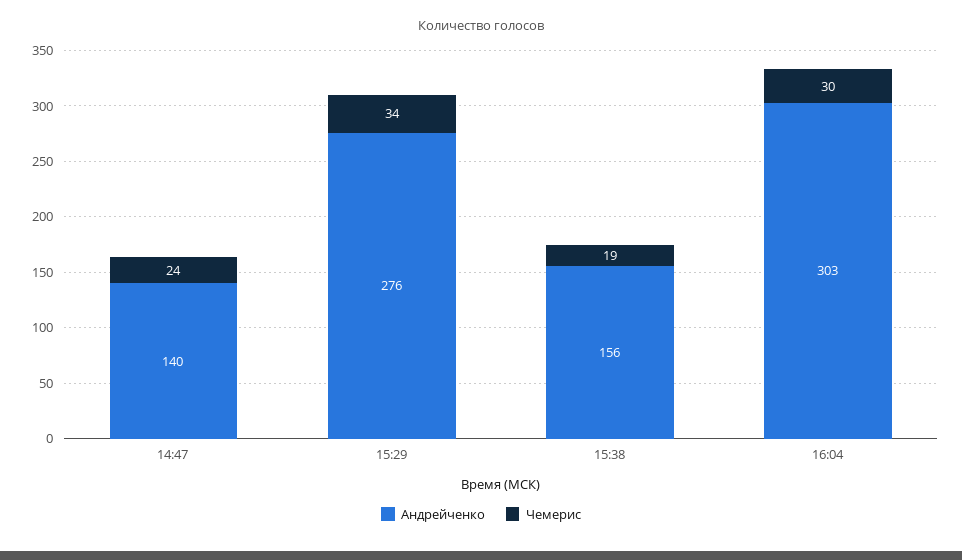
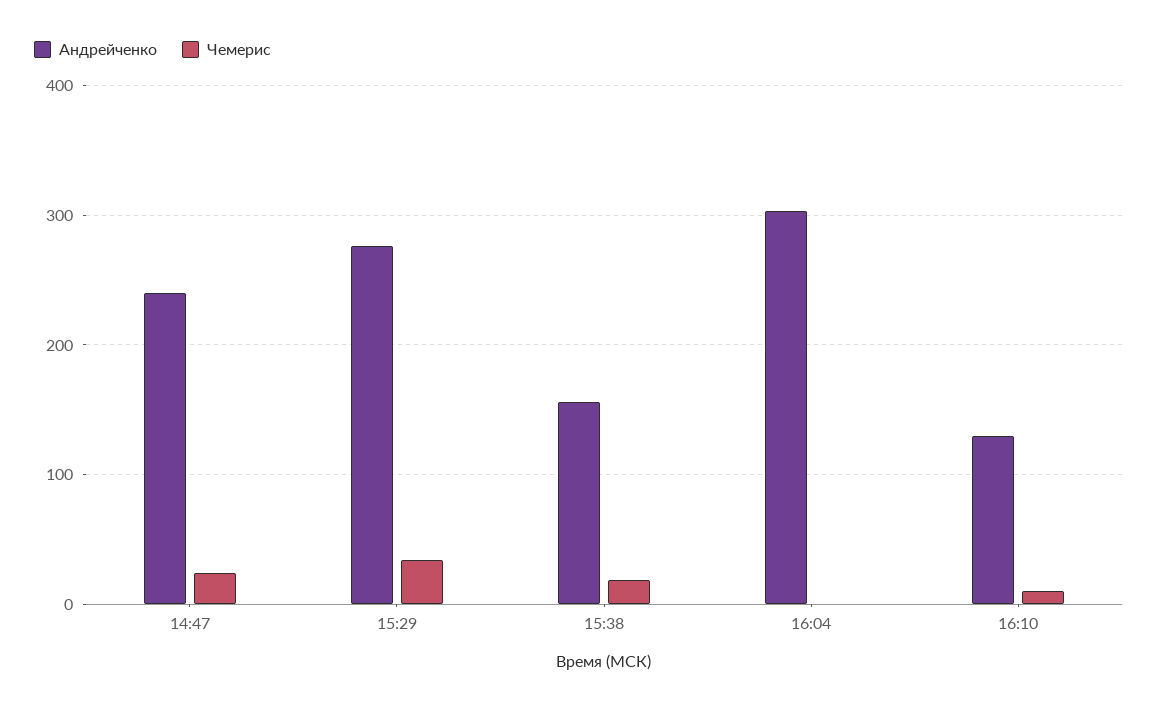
Андрейченко, 14:47: 140 -> 240
Чемерис, 16:04: 30 -> 0
Андрейченко, 16:10: none -> 130
Чемерис, 16:10: none -> 10

